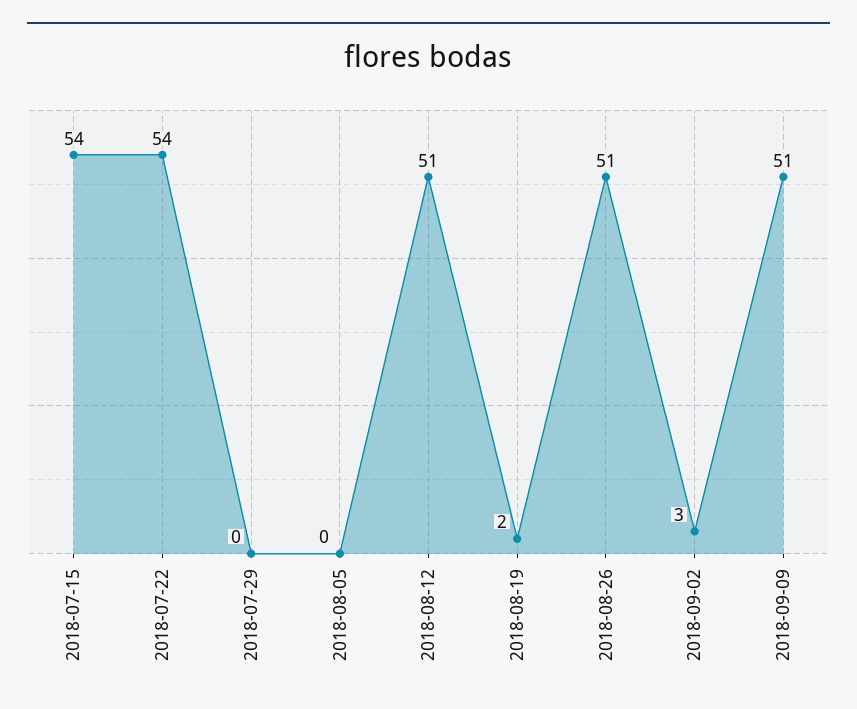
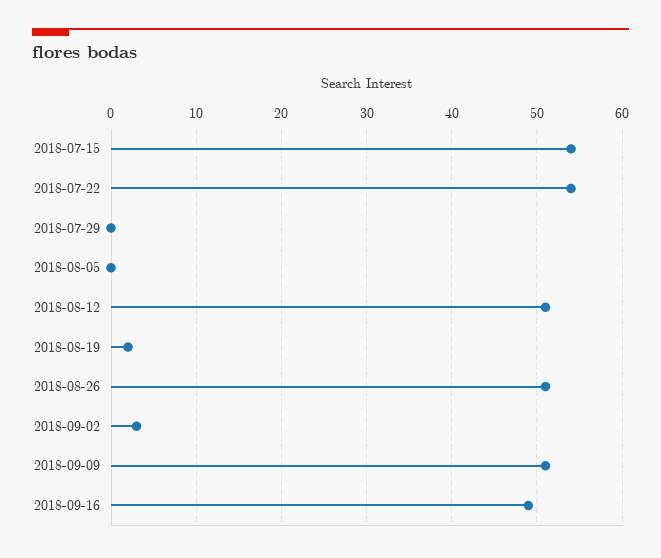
2018-09-16: none -> 49

